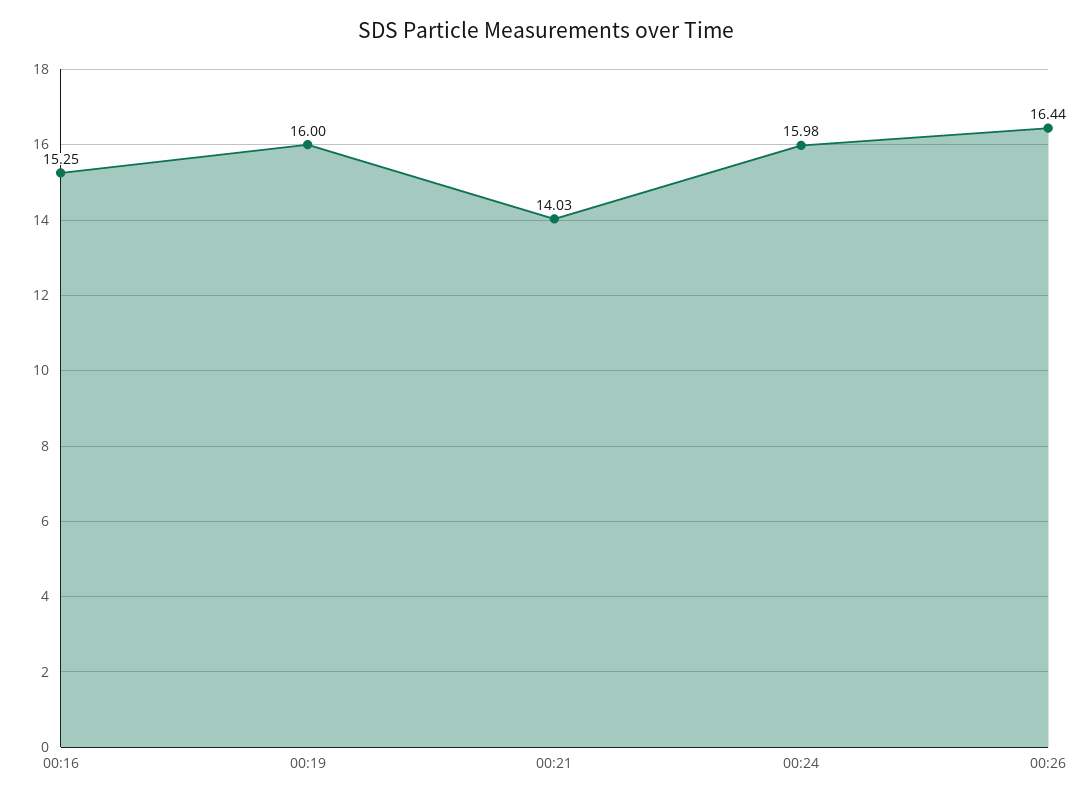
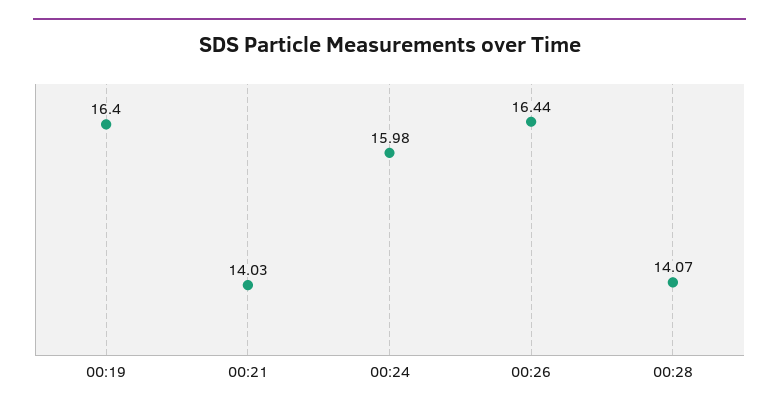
00:16: 15.25 -> none
00:19: 16 -> 16.4
00:28: none -> 14.07

